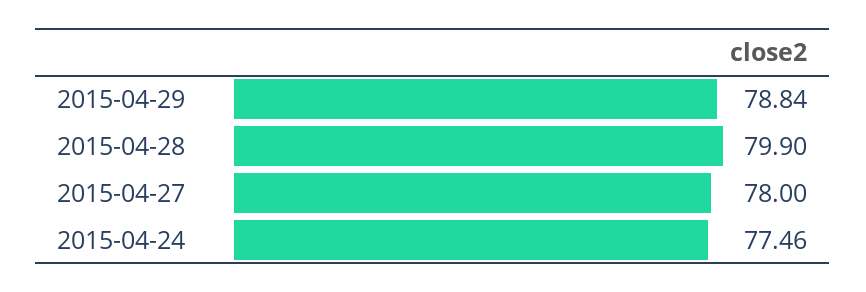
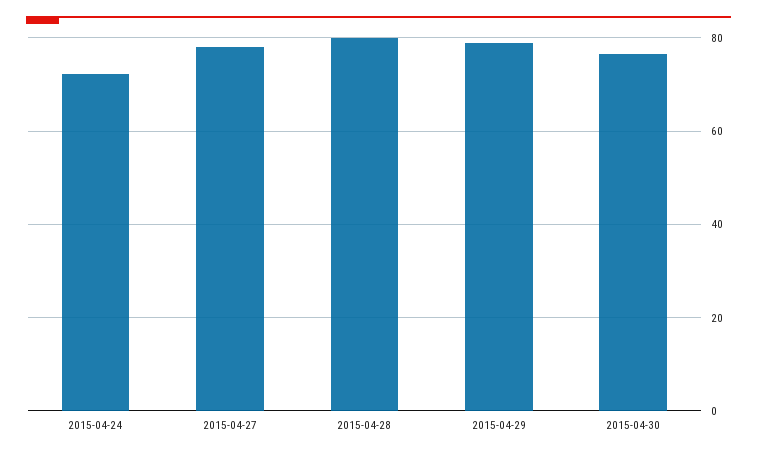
2015-04-24: 77.46 -> 72
2015-04-30: none -> 76

